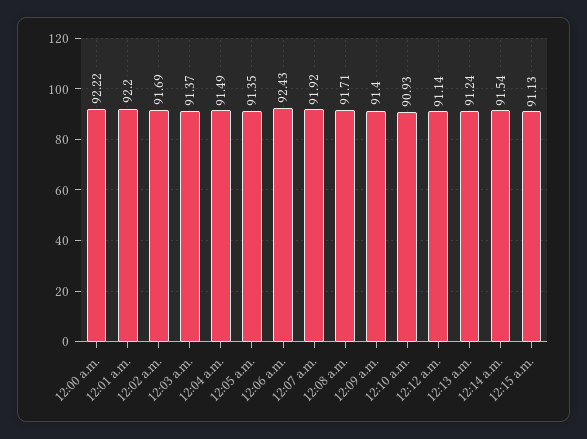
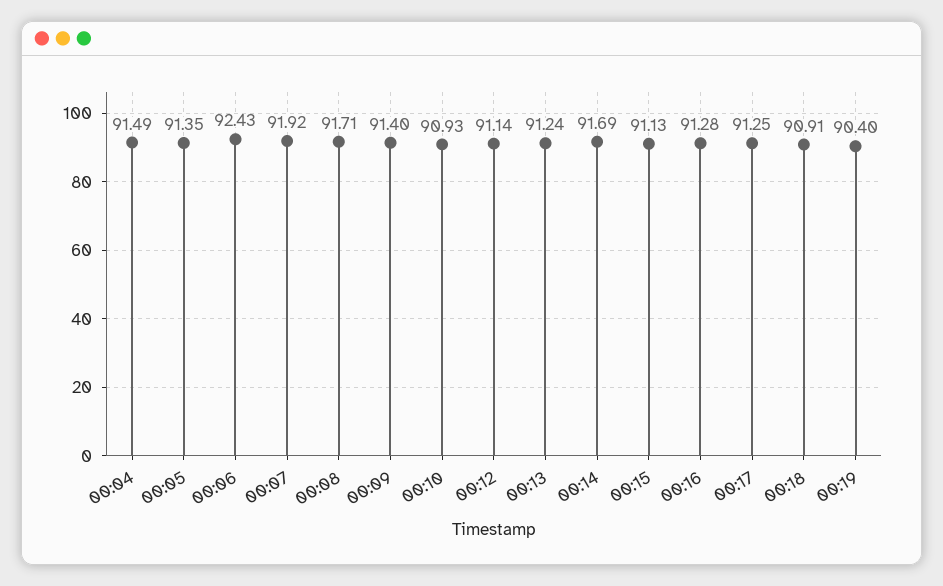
12:00 a.m.: 92.22 -> none
12:01 a.m.: 92.2 -> none
12:02 a.m.: 91.69 -> none
12:03 a.m.: 91.37 -> none
12:14 a.m.: 91.54 -> 91.69
00:16: none -> 91.28
00:17: none -> 91.25
00:18: none -> 90.91
00:19: none -> 90.4

